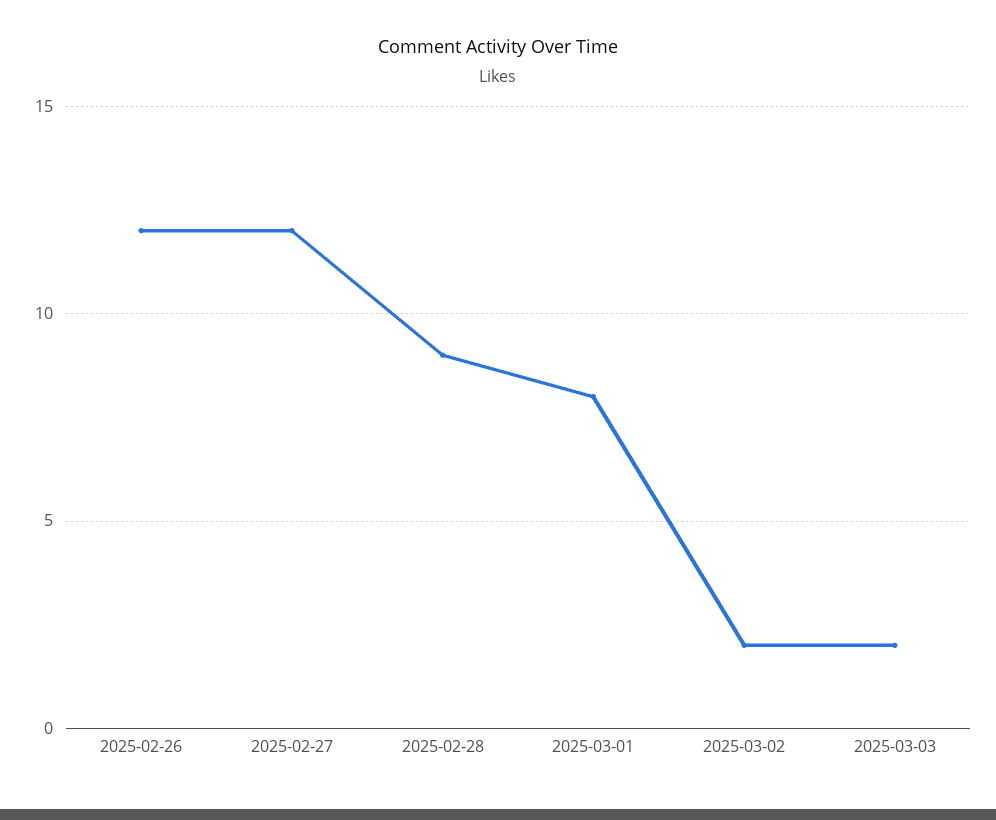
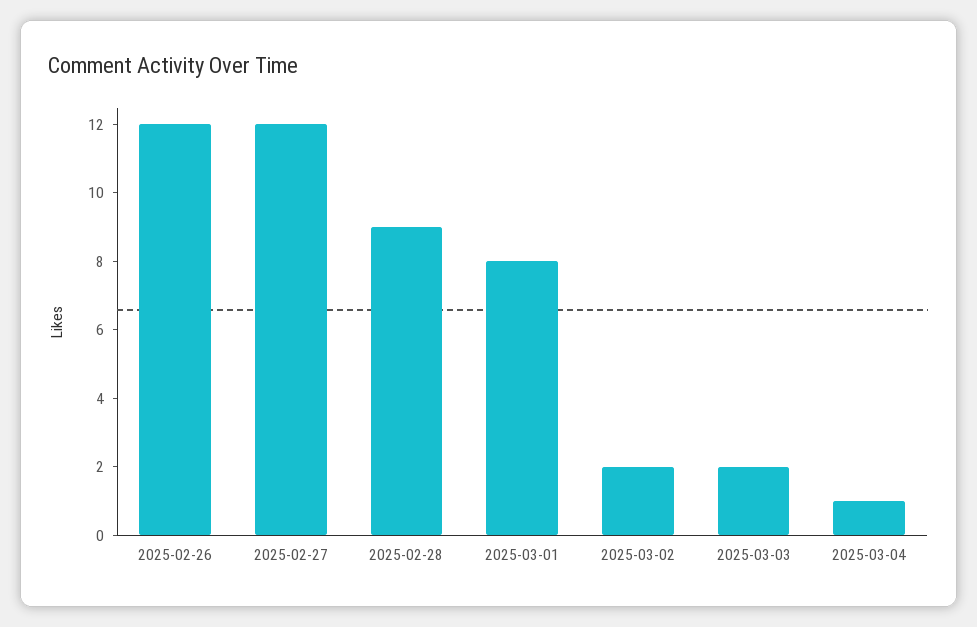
2025-03-04: none -> 1

